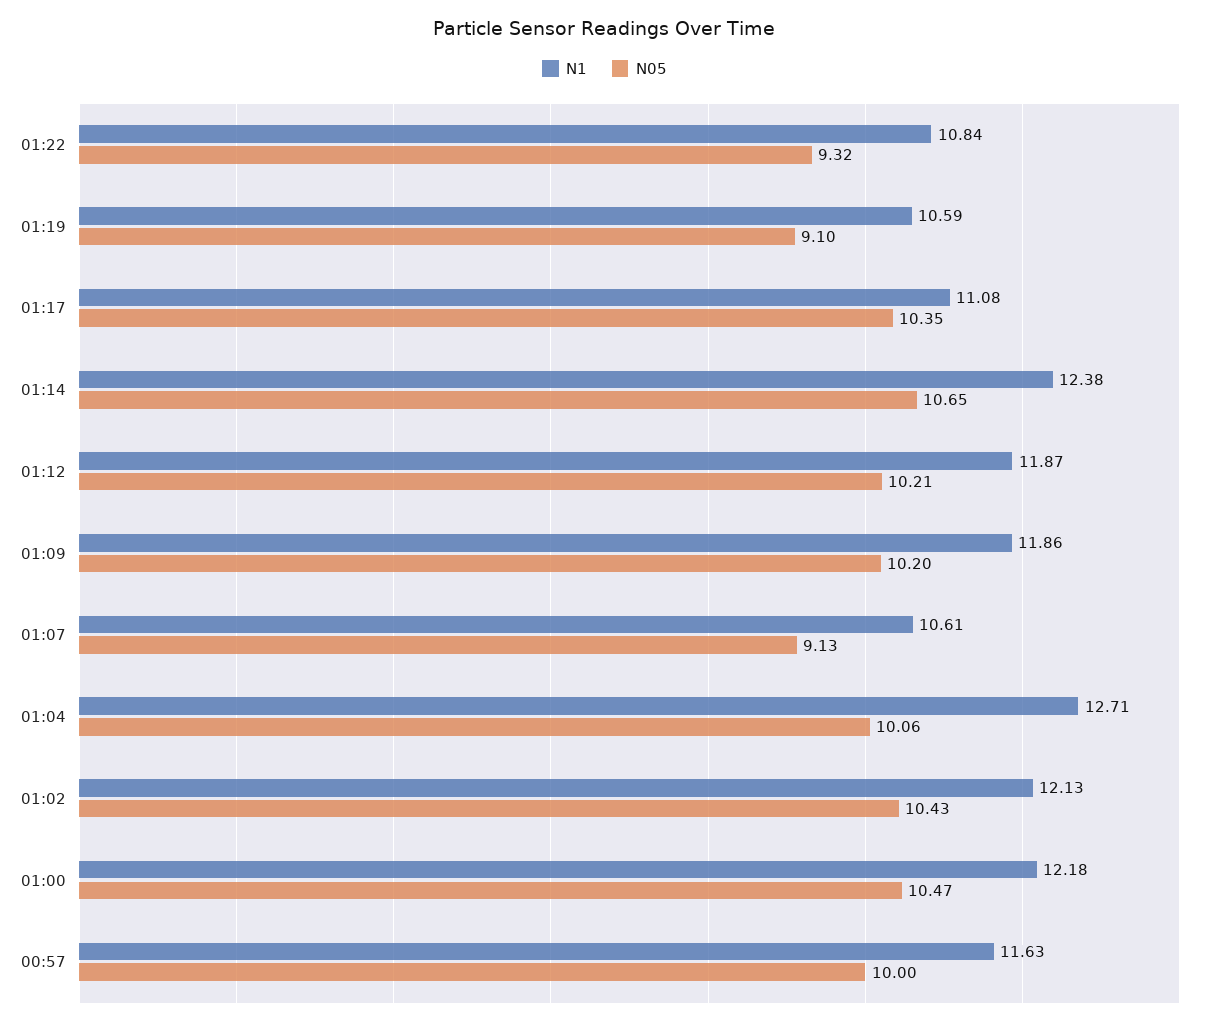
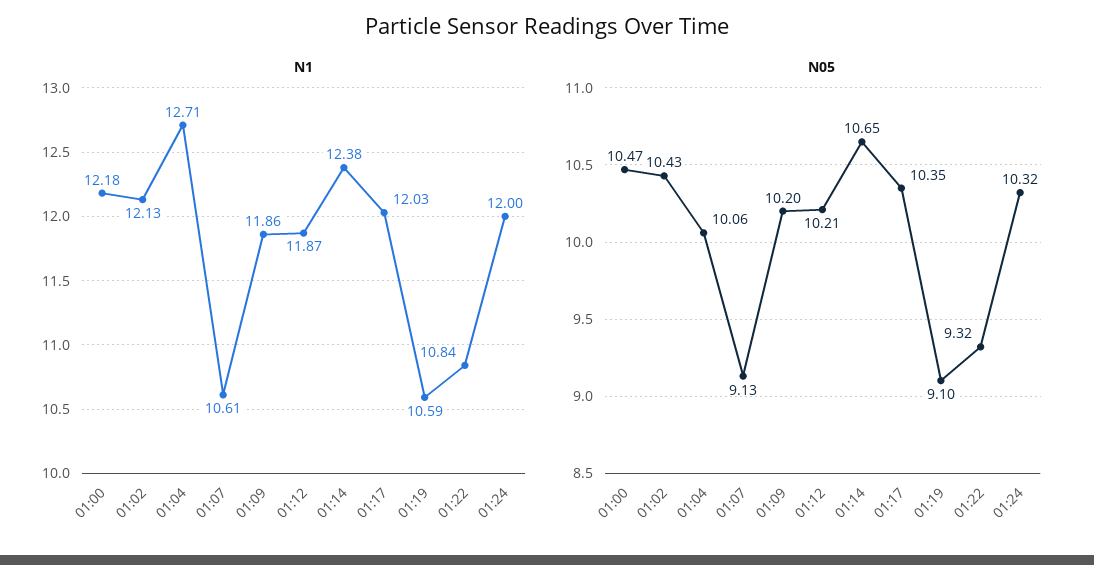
N1, 01:17: 11.08 -> 12.03
N1, 00:57: 11.63 -> none
N05, 00:57: 10 -> none
N1, 01:24: none -> 12
N05, 01:24: none -> 10.32

